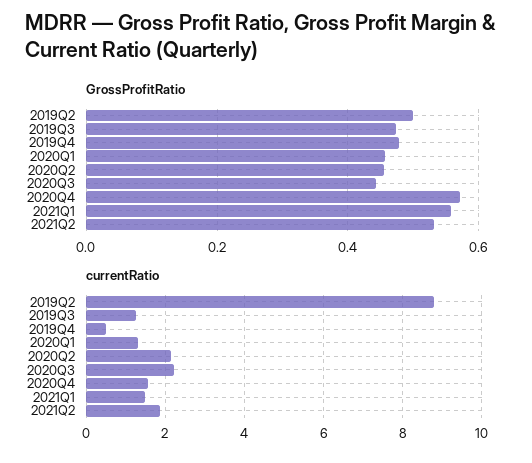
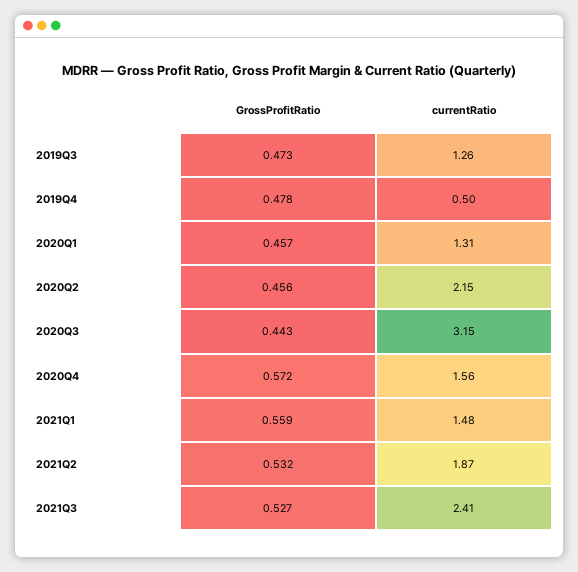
GrossProfitRatio, 2019Q2: 0.5 -> none
currentRatio, 2019Q2: 8.8 -> none
currentRatio, 2020Q3: 2.2 -> 3.15
GrossProfitRatio, 2021Q3: none -> 0.527
currentRatio, 2021Q3: none -> 2.41

